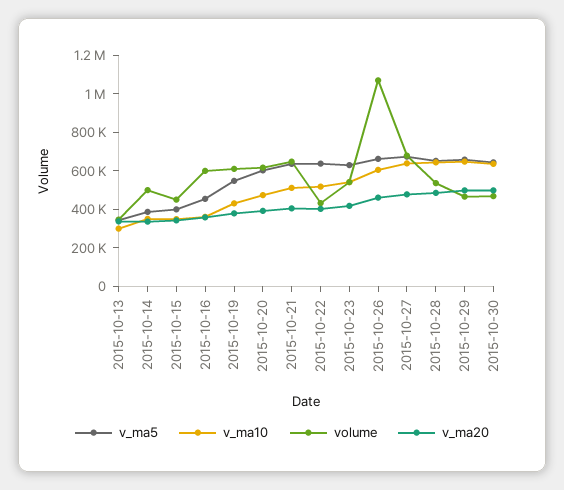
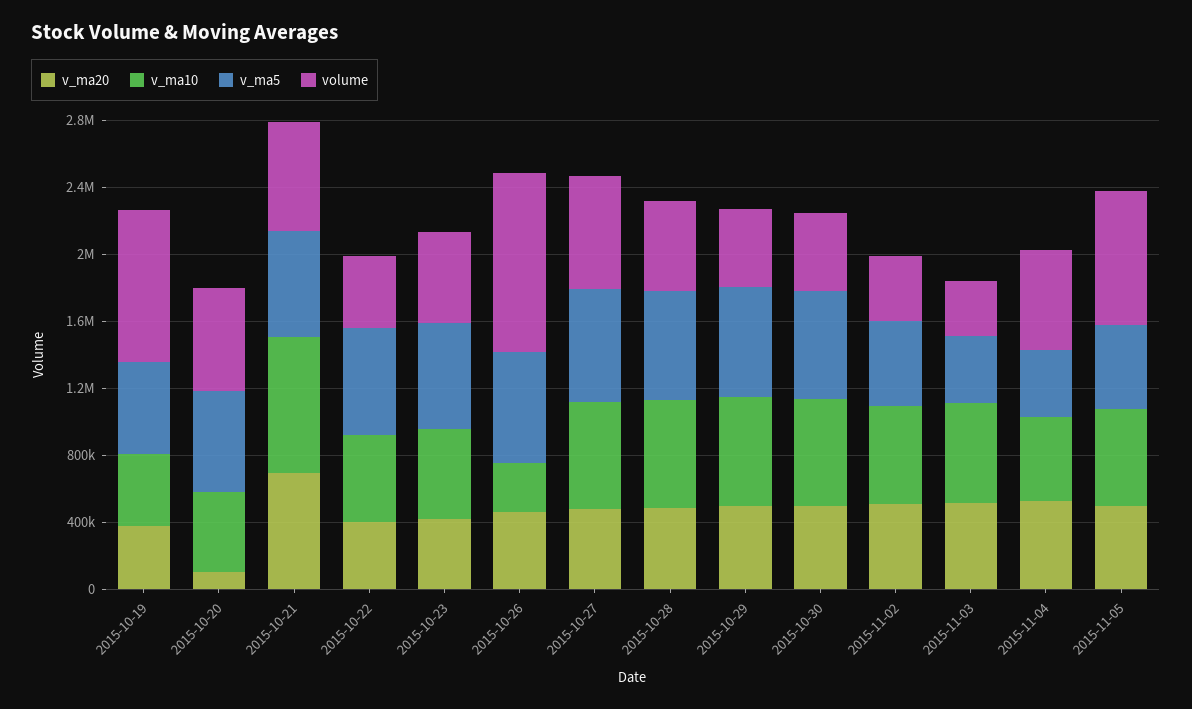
v_ma5, 2015-10-13: 350000 -> none
v_ma10, 2015-10-13: 300000 -> none
volume, 2015-10-13: 350000 -> none
v_ma20, 2015-10-13: 350000 -> none
v_ma5, 2015-10-14: 400000 -> none
v_ma10, 2015-10-14: 350000 -> none
volume, 2015-10-14: 500000 -> none
v_ma20, 2015-10-14: 350000 -> none
v_ma5, 2015-10-15: 400000 -> none
v_ma10, 2015-10-15: 350000 -> none
volume, 2015-10-15: 450000 -> none
v_ma20, 2015-10-15: 350000 -> none
v_ma5, 2015-10-16: 450000 -> none
v_ma10, 2015-10-16: 350000 -> none
volume, 2015-10-16: 600000 -> none
v_ma20, 2015-10-16: 350000 -> none
volume, 2015-10-19: 600000 -> 900000
v_ma20, 2015-10-20: 400000 -> 100000
v_ma10, 2015-10-21: 500000 -> 800000
v_ma20, 2015-10-21: 400000 -> 700000
v_ma10, 2015-10-26: 600000 -> 300000
v_ma20, 2015-11-02: none -> 500000
v_ma10, 2015-11-02: none -> 600000
v_ma5, 2015-11-02: none -> 500000
volume, 2015-11-02: none -> 400000
v_ma20, 2015-11-03: none -> 500000
v_ma10, 2015-11-03: none -> 600000
v_ma5, 2015-11-03: none -> 400000
volume, 2015-11-03: none -> 300000
v_ma20, 2015-11-04: none -> 500000
v_ma10, 2015-11-04: none -> 500000
v_ma5, 2015-11-04: none -> 400000
volume, 2015-11-04: none -> 600000
v_ma20, 2015-11-05: none -> 500000
v_ma10, 2015-11-05: none -> 600000
v_ma5, 2015-11-05: none -> 500000
volume, 2015-11-05: none -> 800000

